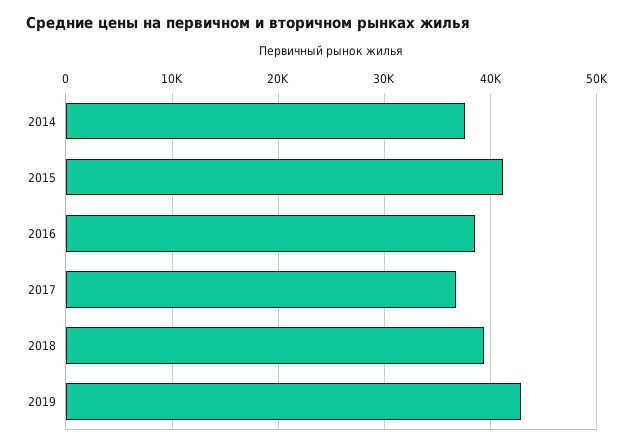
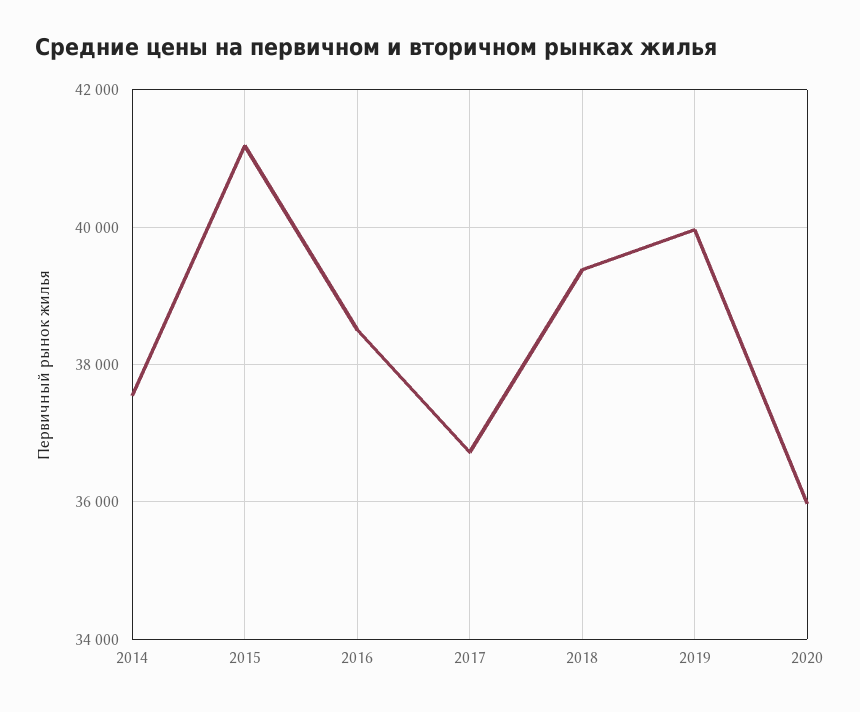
2019: 43000 -> 40000
2020: none -> 36000

